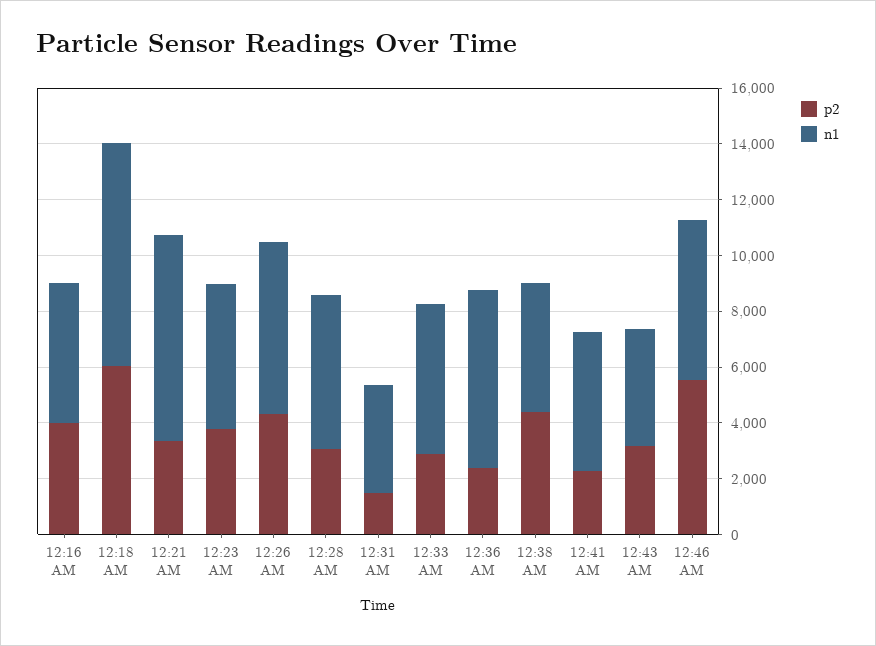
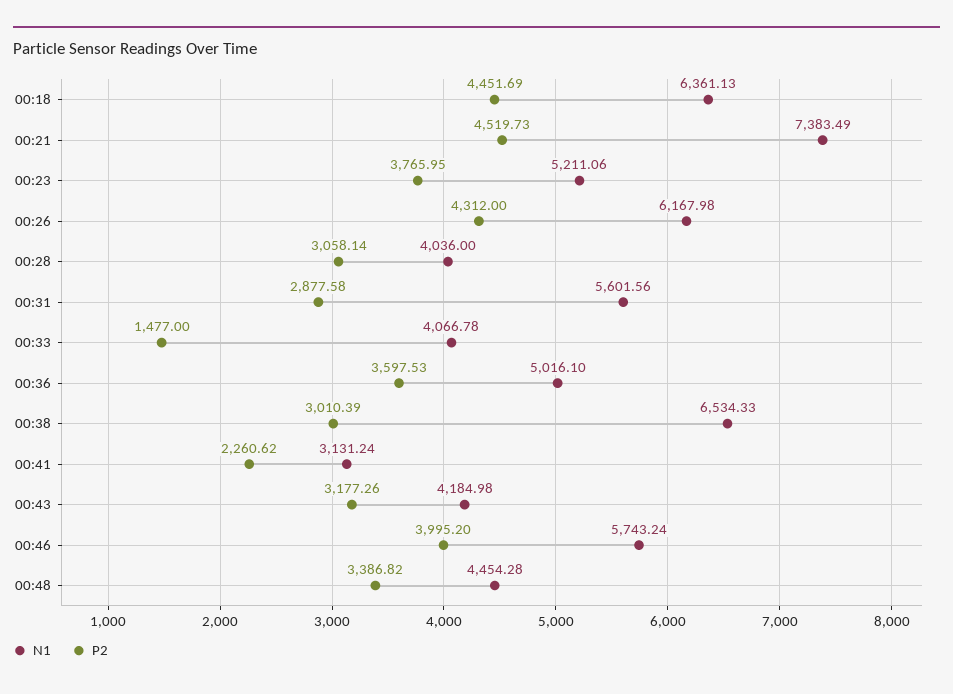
p2, 12:16 AM: 4000 -> none
n1, 12:16 AM: 5000 -> none
p2, 12:18 AM: 6000 -> 4451.69
n1, 12:18 AM: 8000 -> 6361.13
p2, 12:21 AM: 3500 -> 4519.73
n1, 12:28 AM: 5500 -> 4036
p2, 12:31 AM: 1500 -> 2877.58
n1, 12:31 AM: 4000 -> 5601.56
p2, 12:33 AM: 3000 -> 1477
n1, 12:33 AM: 5500 -> 4066.78
p2, 12:36 AM: 2500 -> 3597.53
n1, 12:36 AM: 6500 -> 5016.1
p2, 12:38 AM: 4500 -> 3010.39
n1, 12:38 AM: 4500 -> 6534.33
n1, 12:41 AM: 5000 -> 3131.24
p2, 12:46 AM: 5500 -> 3995.2
n1, 00:48: none -> 4454.28
p2, 00:48: none -> 3386.82

